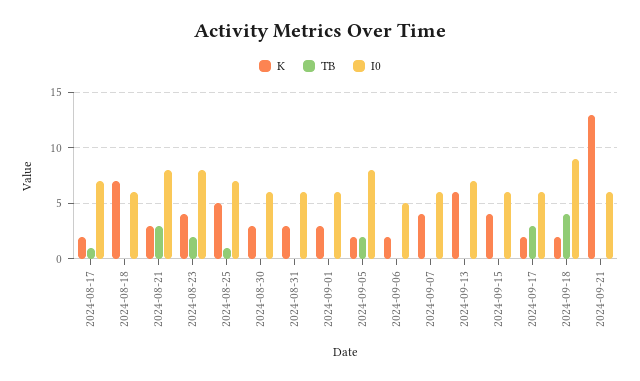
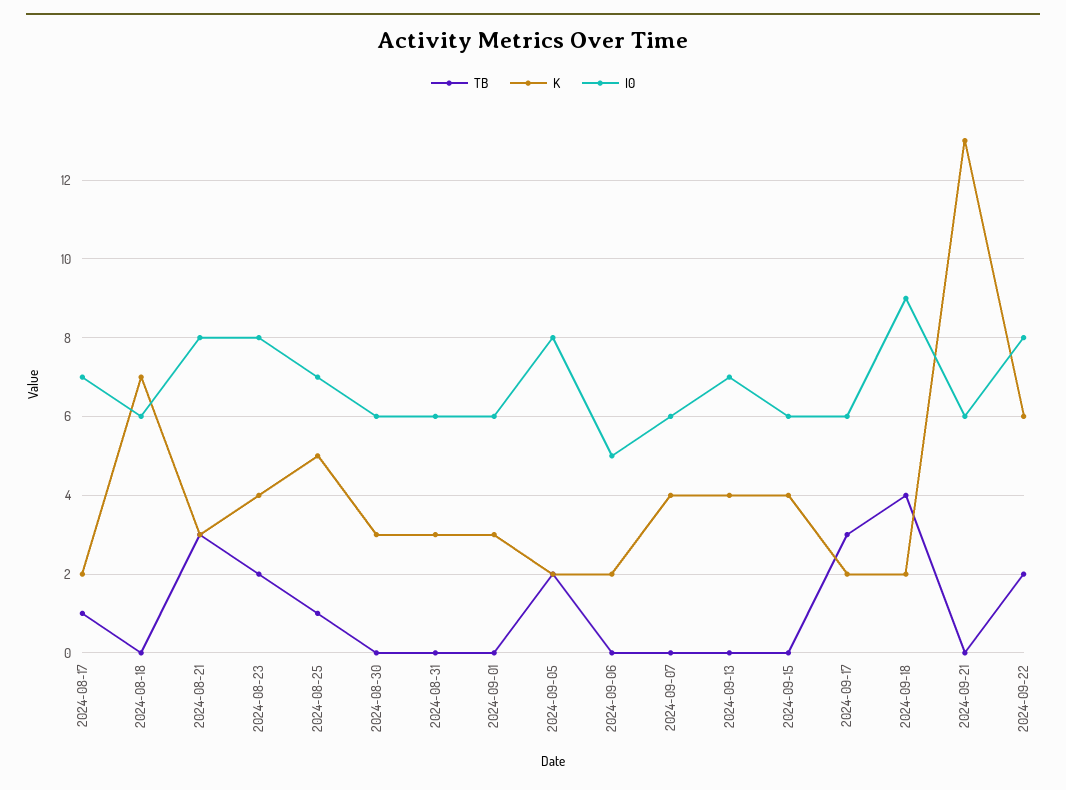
K, 2024-09-13: 6 -> 4
TB, 2024-09-22: none -> 2
K, 2024-09-22: none -> 6
I0, 2024-09-22: none -> 8

